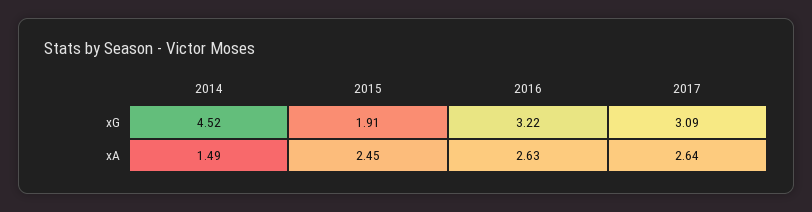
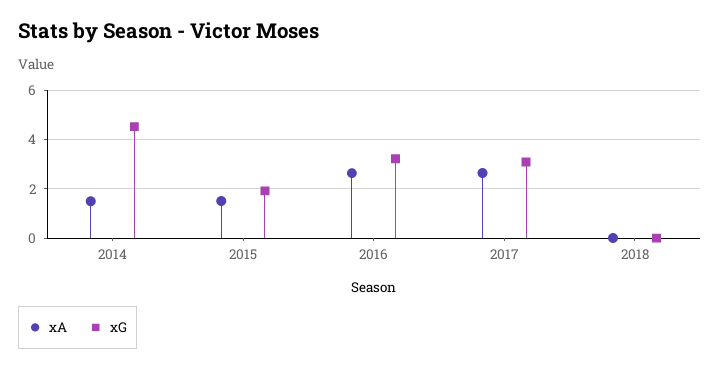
xA, 2015: 2.45 -> 1.5
xA, 2018: none -> 0
xG, 2018: none -> 0

